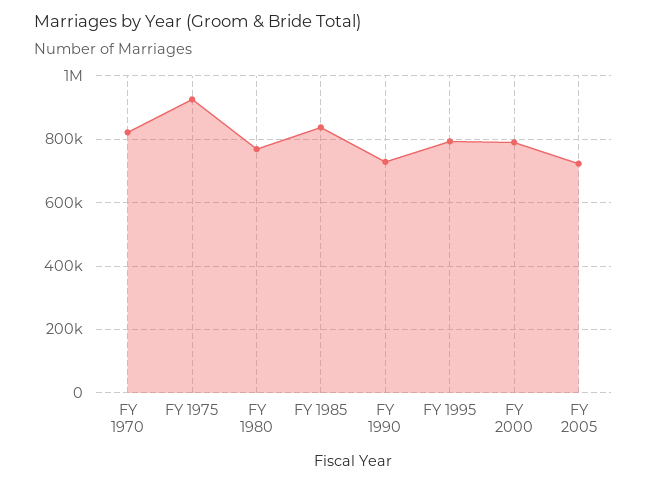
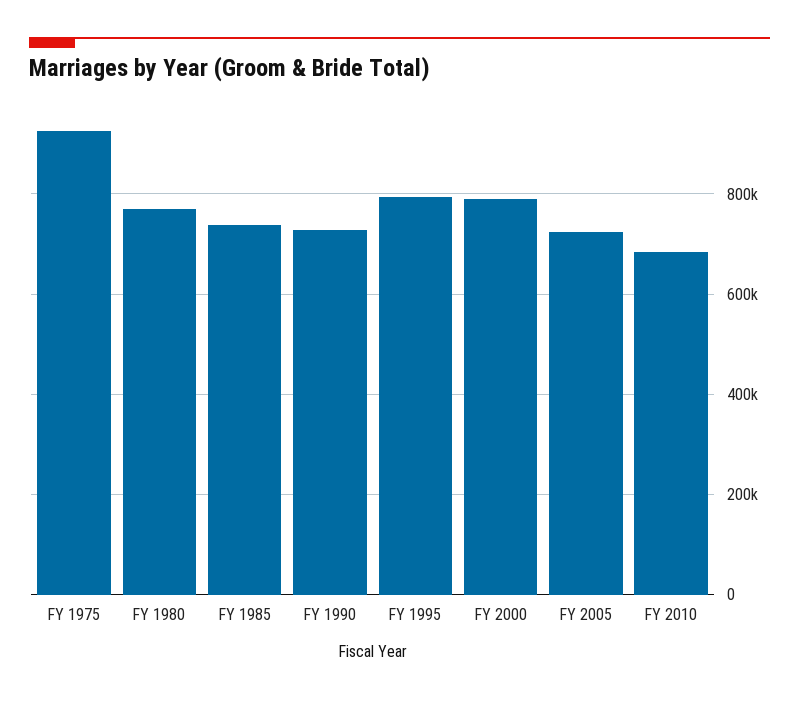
FY 1970: 820000 -> none
FY 1985: 840000 -> 740000
FY 2010: none -> 680000

